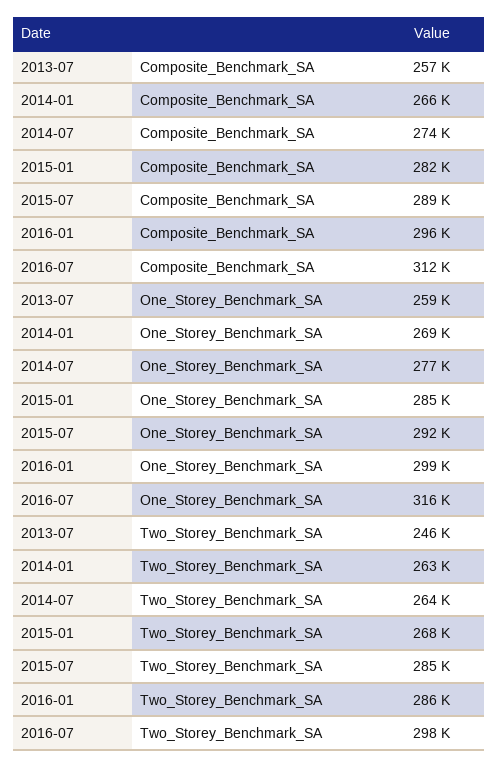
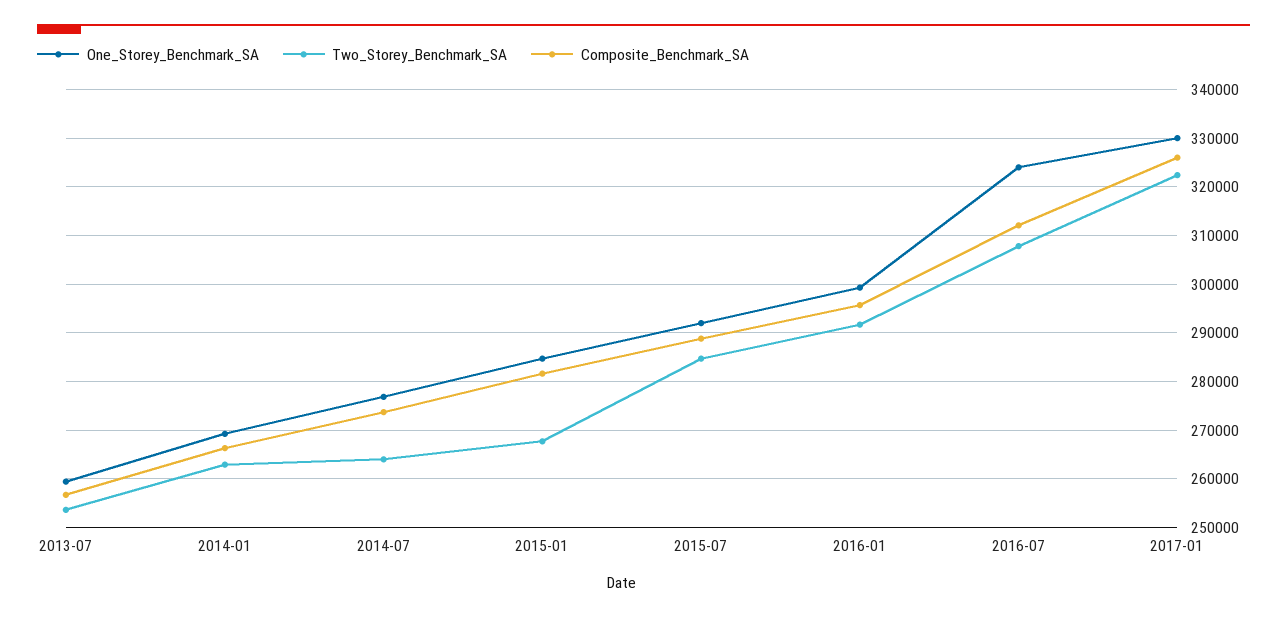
One_Storey_Benchmark_SA, 2016-07: 316000 -> 324000
Two_Storey_Benchmark_SA, 2013-07: 246000 -> 254000
Two_Storey_Benchmark_SA, 2016-01: 286000 -> 292000
Two_Storey_Benchmark_SA, 2016-07: 298000 -> 308000
One_Storey_Benchmark_SA, 2017-01: none -> 330000
Two_Storey_Benchmark_SA, 2017-01: none -> 322000
Composite_Benchmark_SA, 2017-01: none -> 326000

